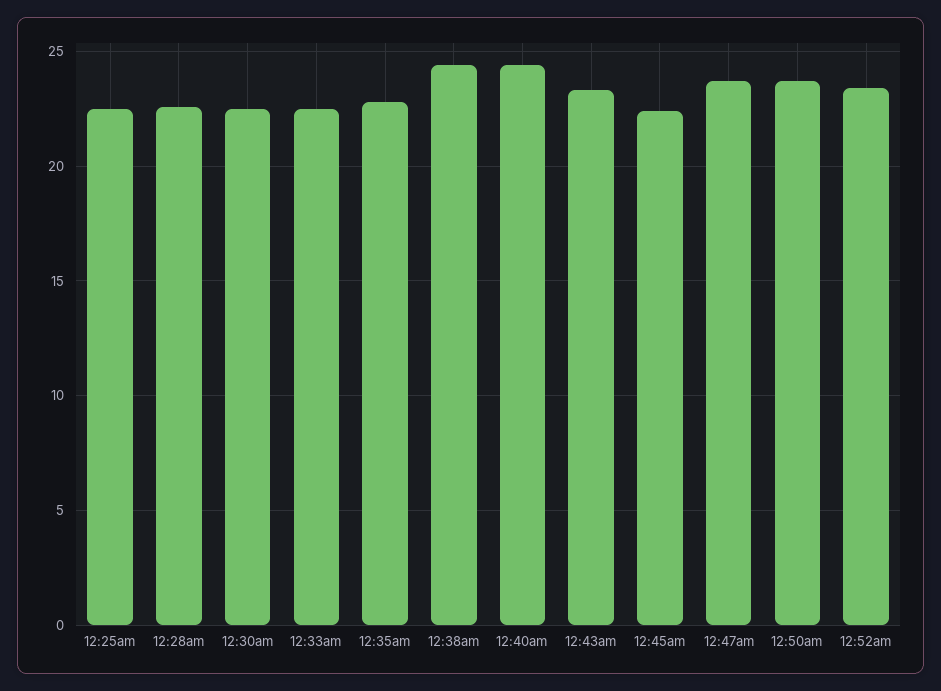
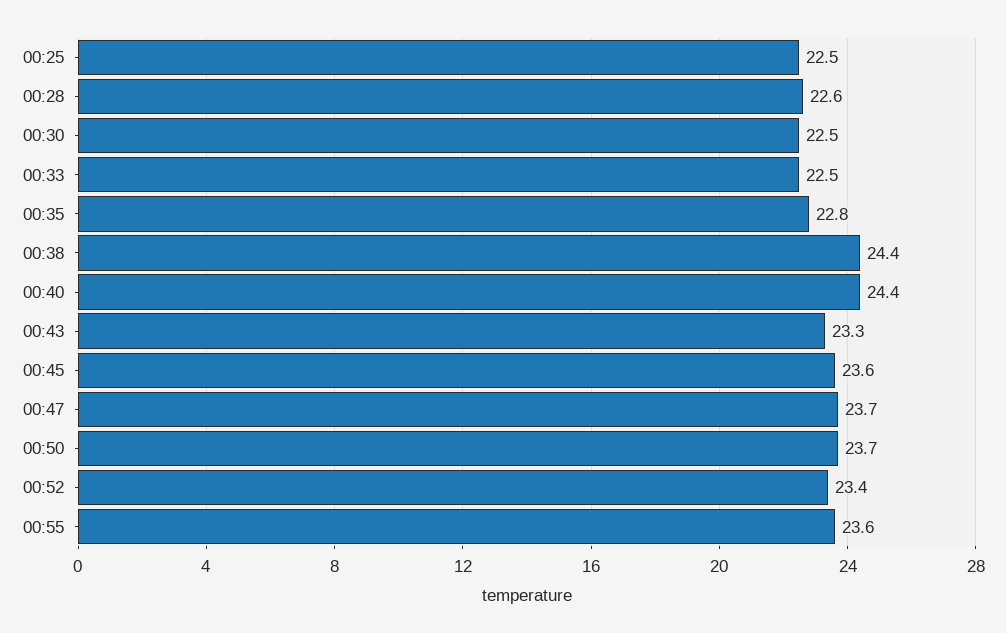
12:45am: 22.5 -> 23.6
00:55: none -> 23.6

